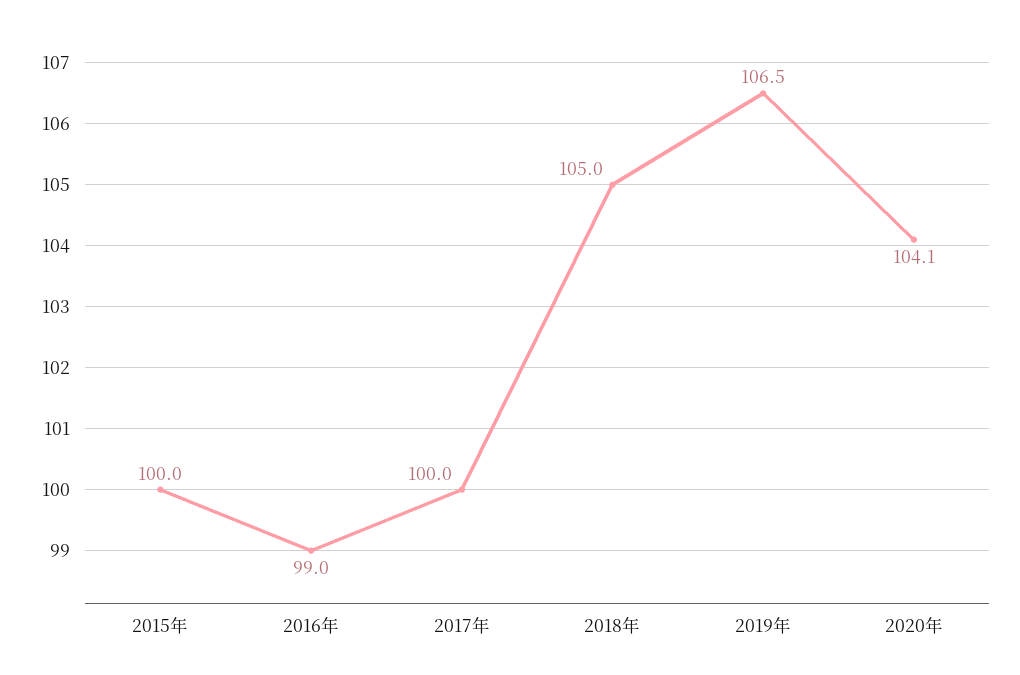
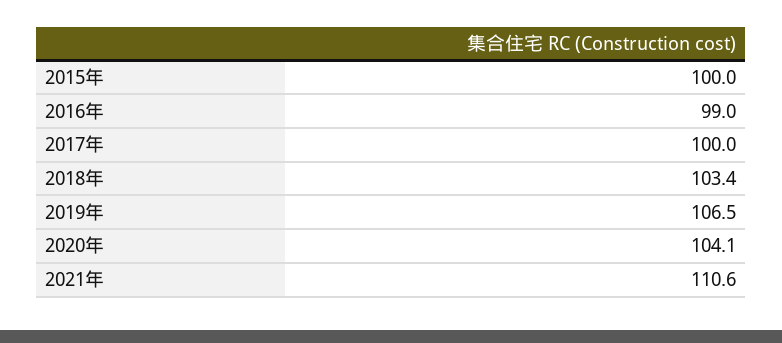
2018年: 105 -> 103.4
2021年: none -> 110.6

